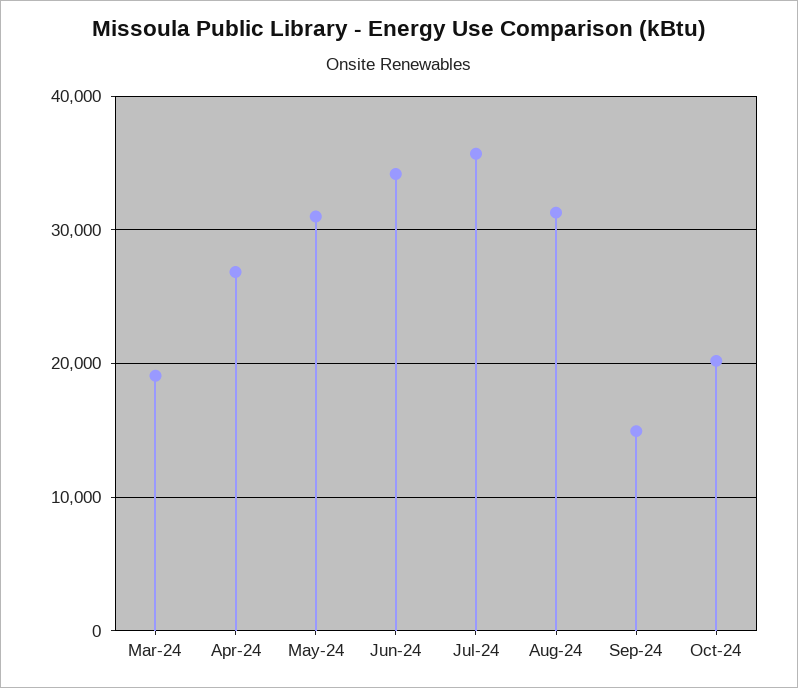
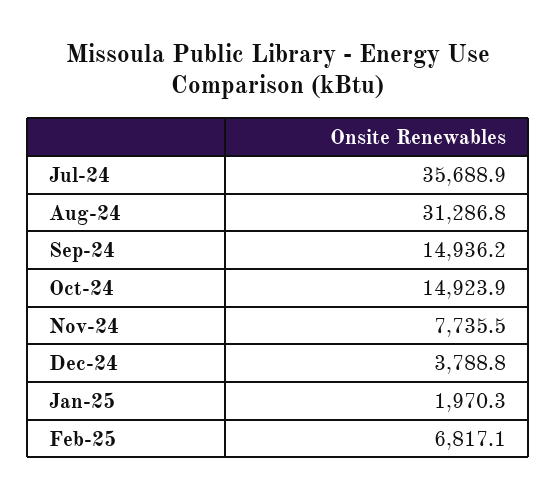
Mar-24: 19000 -> none
Apr-24: 27000 -> none
May-24: 31000 -> none
Jun-24: 34000 -> none
Oct-24: 20000 -> 14923.9
Nov-24: none -> 7735.5
Dec-24: none -> 3788.8
Jan-25: none -> 1970.3
Feb-25: none -> 6817.1

